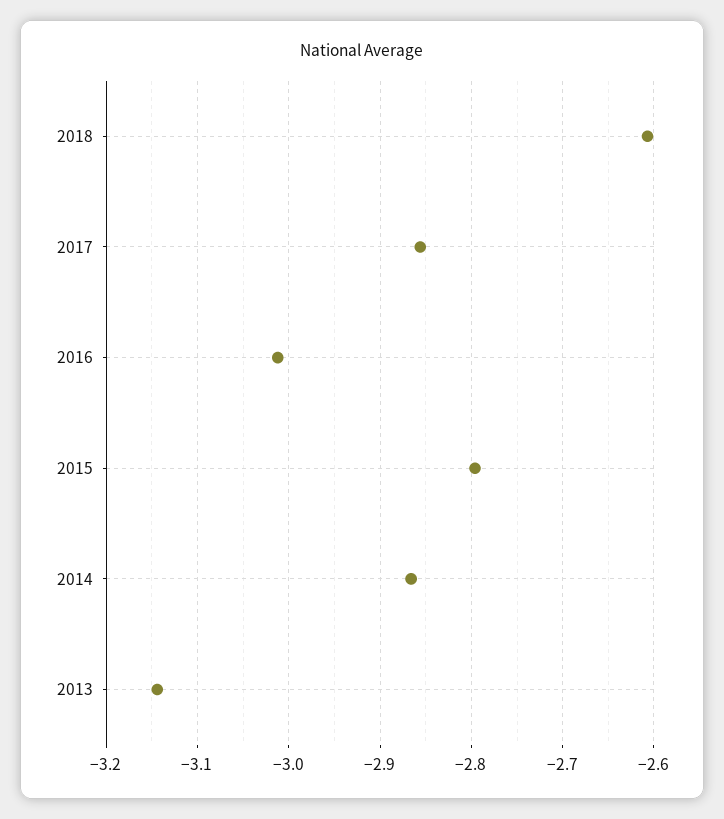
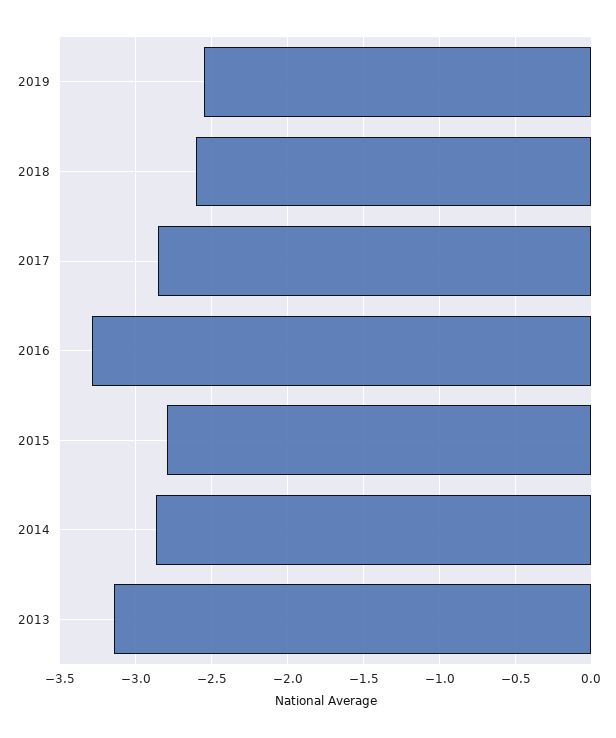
2016: -3.01 -> -3.3
2019: none -> -2.55

